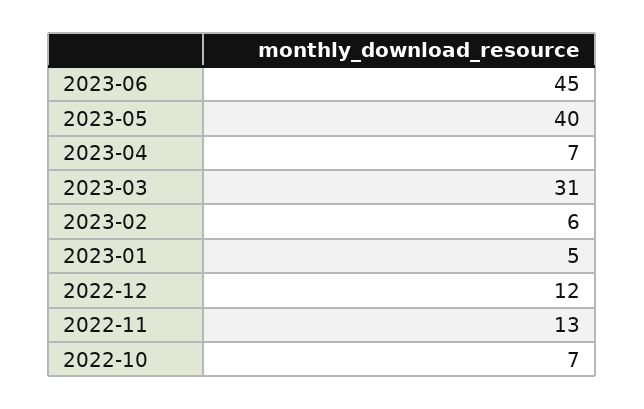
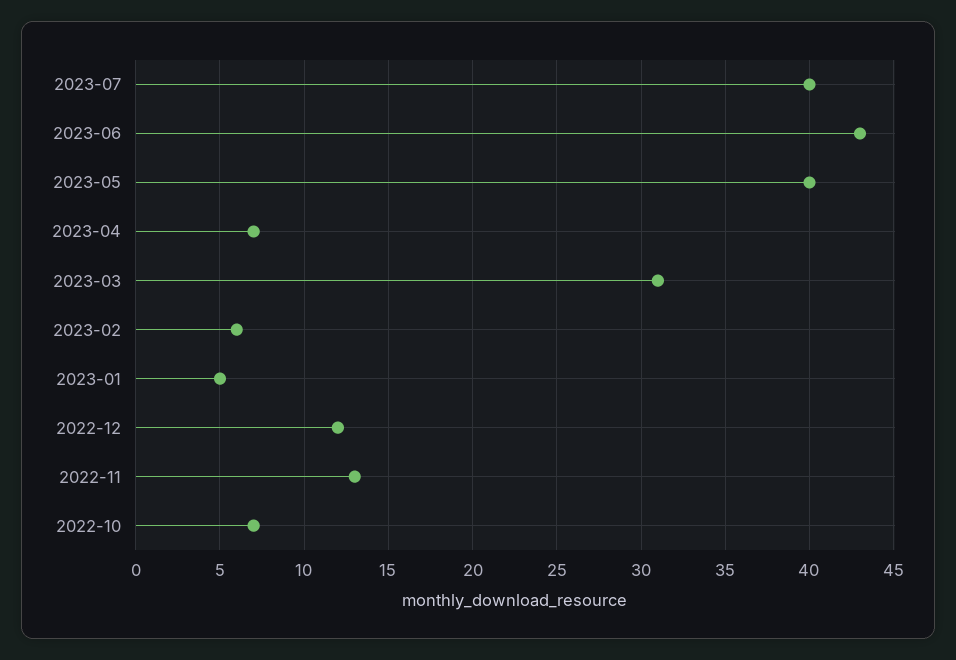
2023-06: 45 -> 43
2023-07: none -> 40

